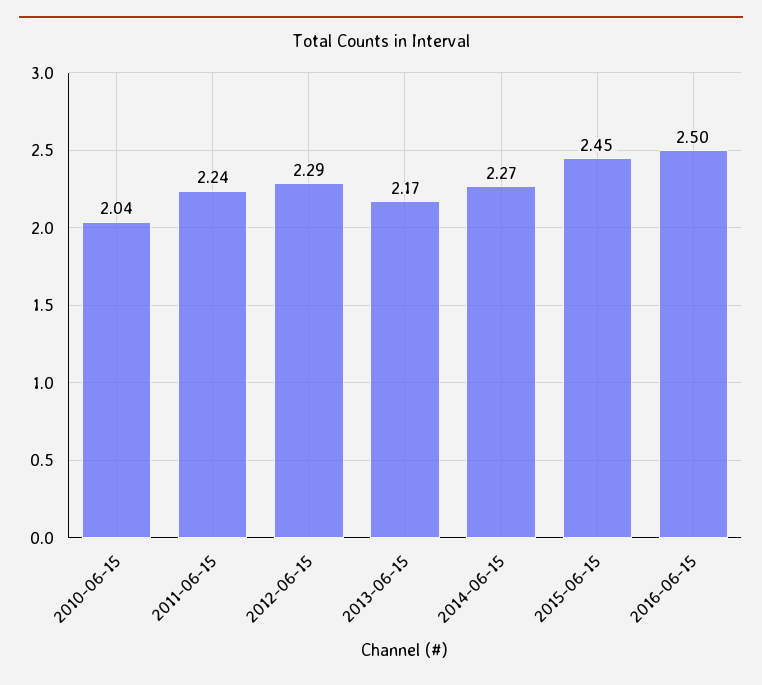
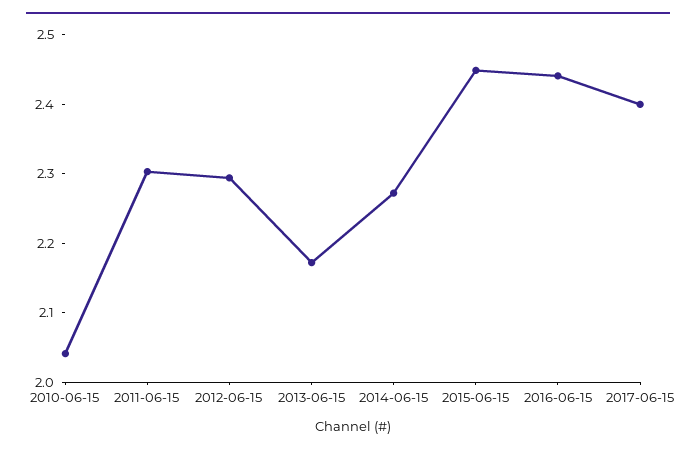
2011-06-15: 2.24 -> 2.3
2016-06-15: 2.5 -> 2.44
2017-06-15: none -> 2.4

